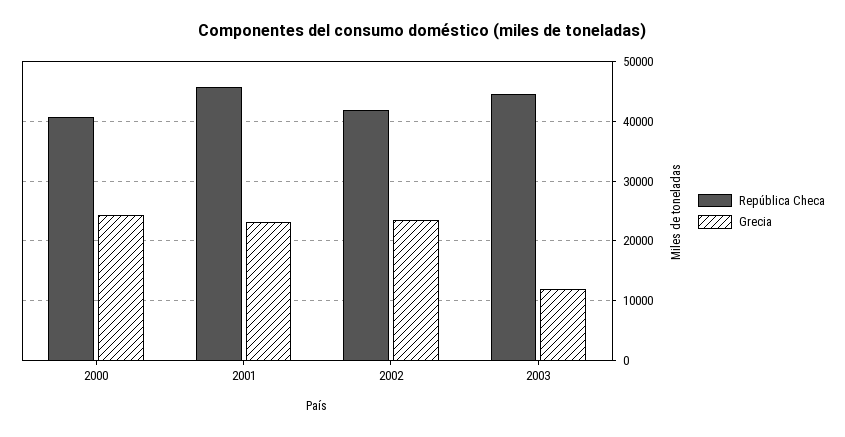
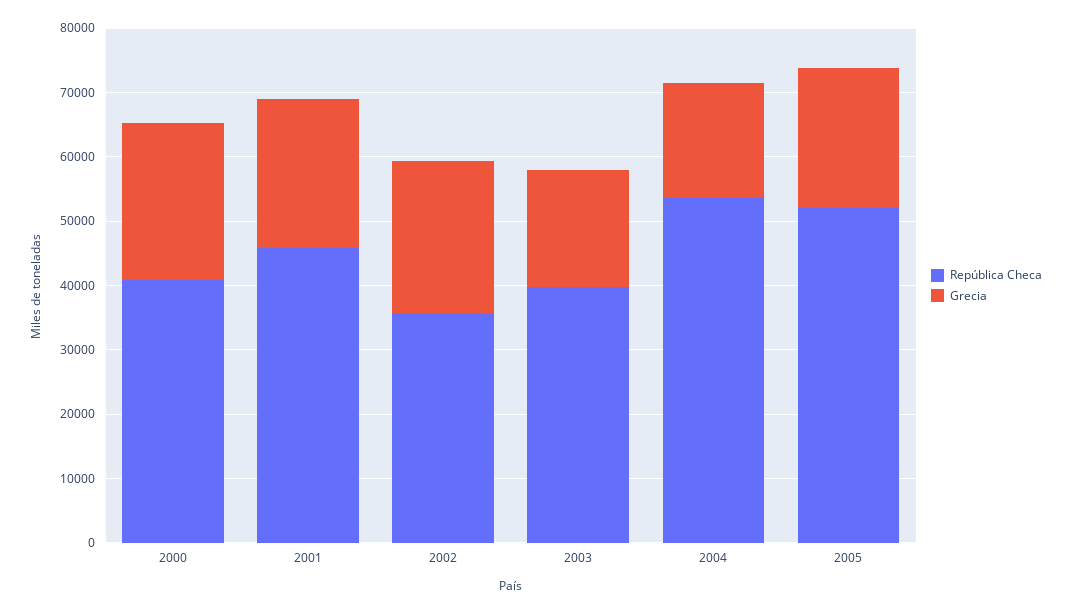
República Checa, 2002: 42000 -> 36000
República Checa, 2003: 44000 -> 40000
Grecia, 2003: 12000 -> 18000
República Checa, 2004: none -> 54000
Grecia, 2004: none -> 18000
República Checa, 2005: none -> 52000
Grecia, 2005: none -> 22000

